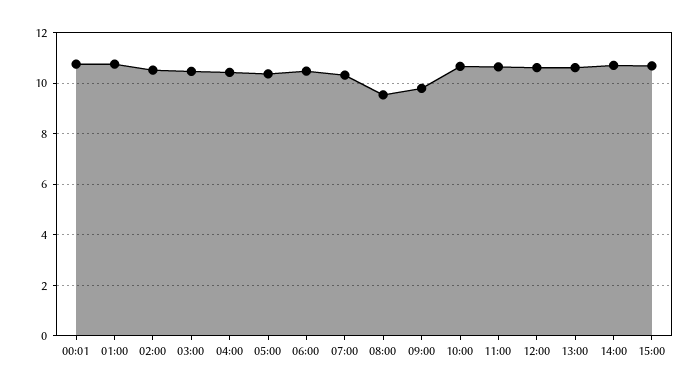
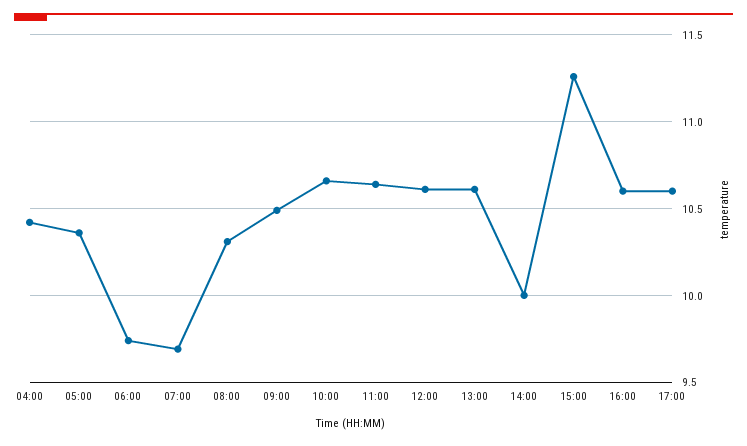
00:01: 10.75 -> none
01:00: 10.75 -> none
02:00: 10.5 -> none
03:00: 10.5 -> none
06:00: 10.5 -> 9.75
07:00: 10.25 -> 9.7
08:00: 9.5 -> 10.3
09:00: 9.75 -> 10.5
14:00: 10.75 -> 10
15:00: 10.75 -> 11.25
16:00: none -> 10.6
17:00: none -> 10.6

